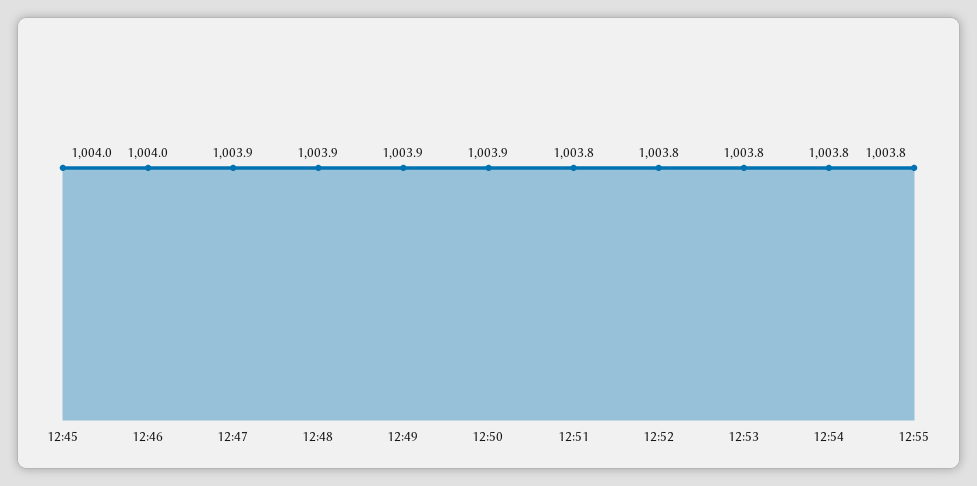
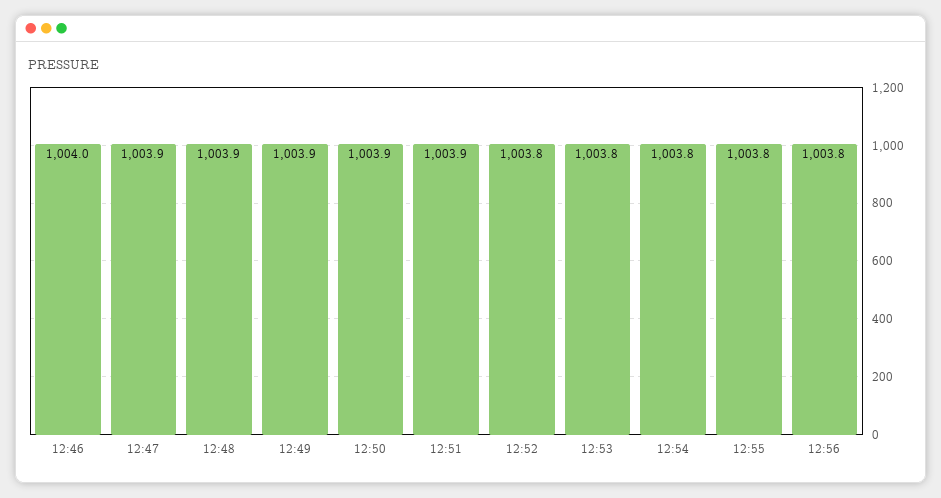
12:45: 1004 -> none
12:51: 1003.8 -> 1003.9
12:56: none -> 1003.8

